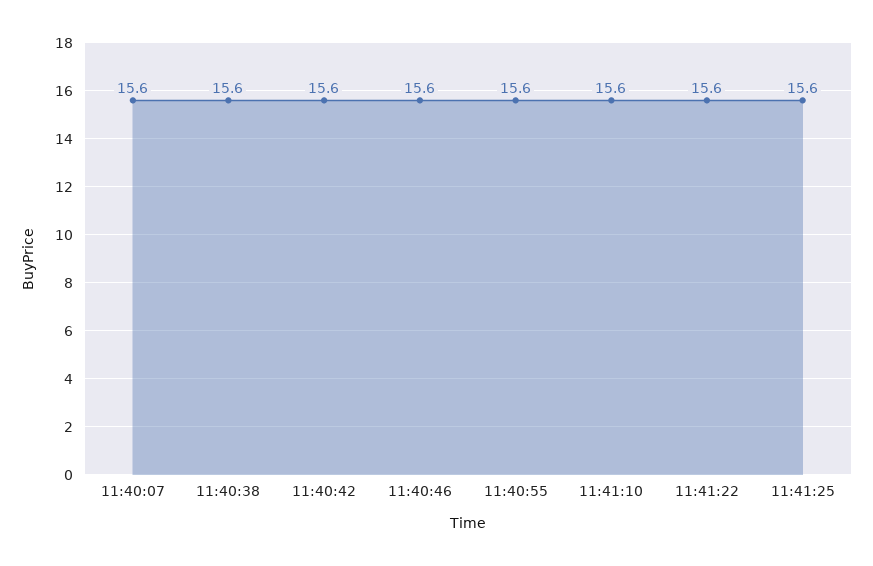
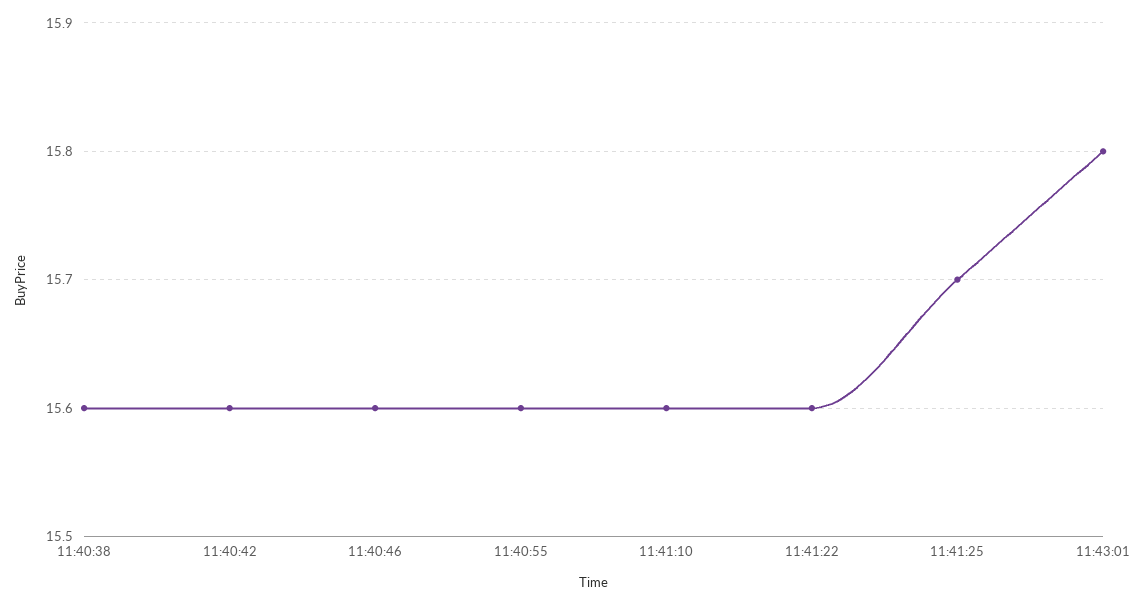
11:40:07: 15.6 -> none
11:41:25: 15.6 -> 15.7
11:43:01: none -> 15.8

